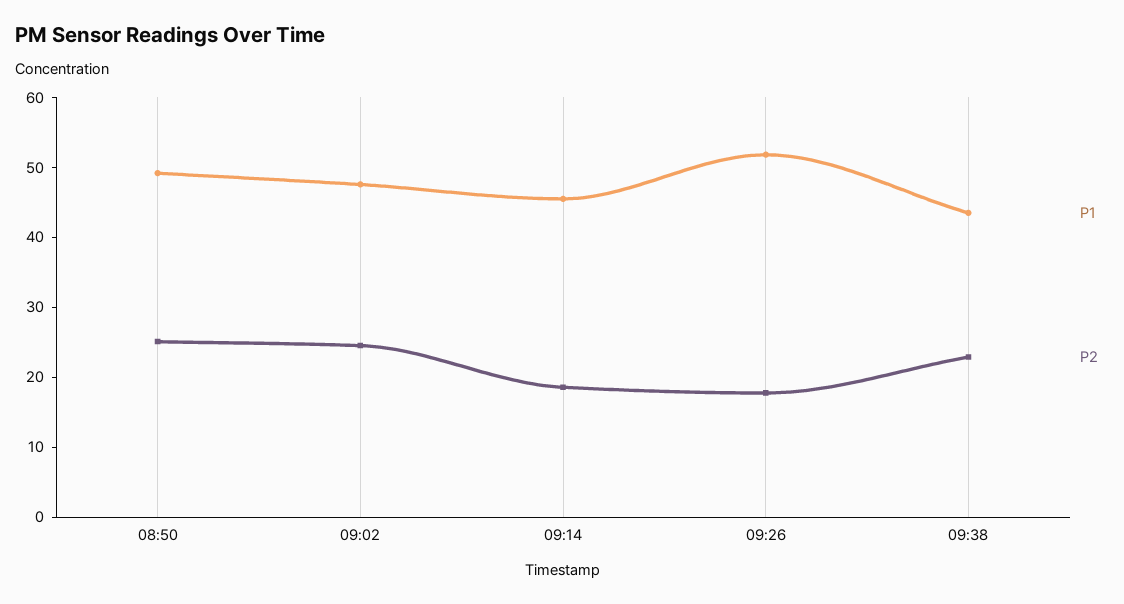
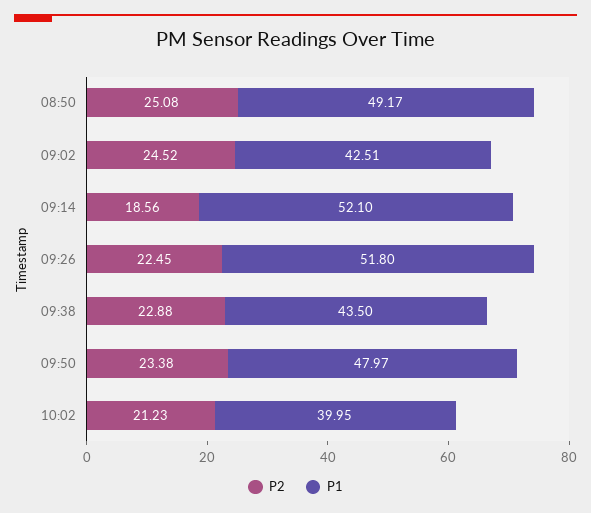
P1, 09:02: 48 -> 42.51
P1, 09:14: 46 -> 52.1
P2, 09:26: 18 -> 22.45
P2, 09:50: none -> 23.38
P1, 09:50: none -> 47.97
P2, 10:02: none -> 21.23
P1, 10:02: none -> 39.95

